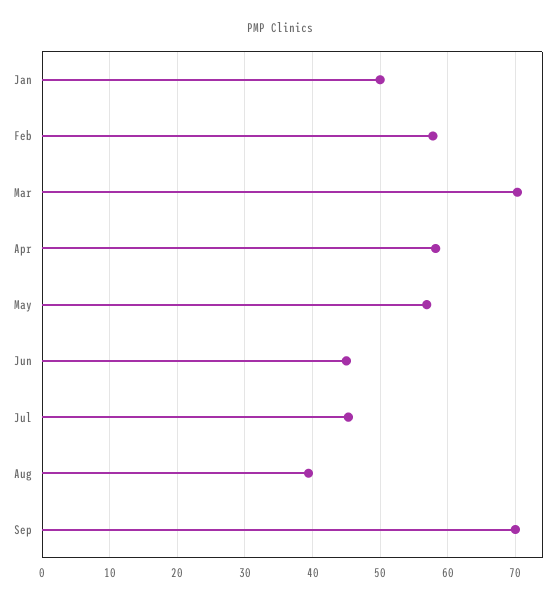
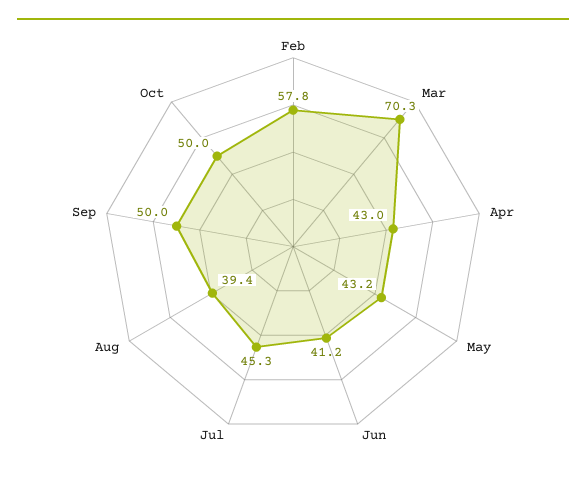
Jan: 50 -> none
Apr: 58 -> 43
May: 57 -> 43.2
Jun: 45 -> 41.2
Sep: 70 -> 50
Oct: none -> 50

